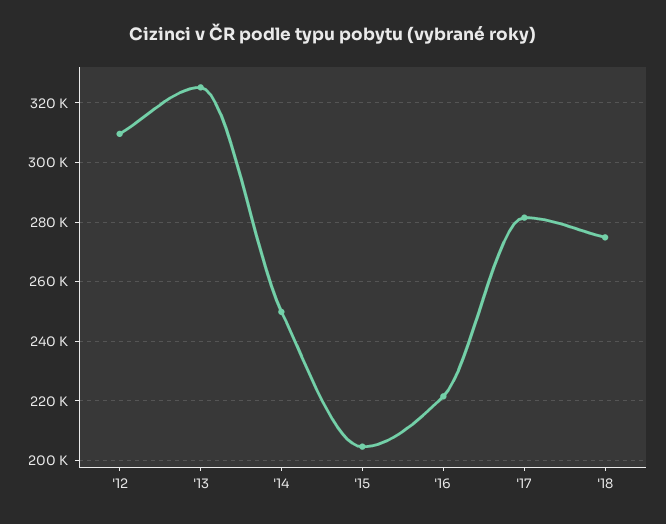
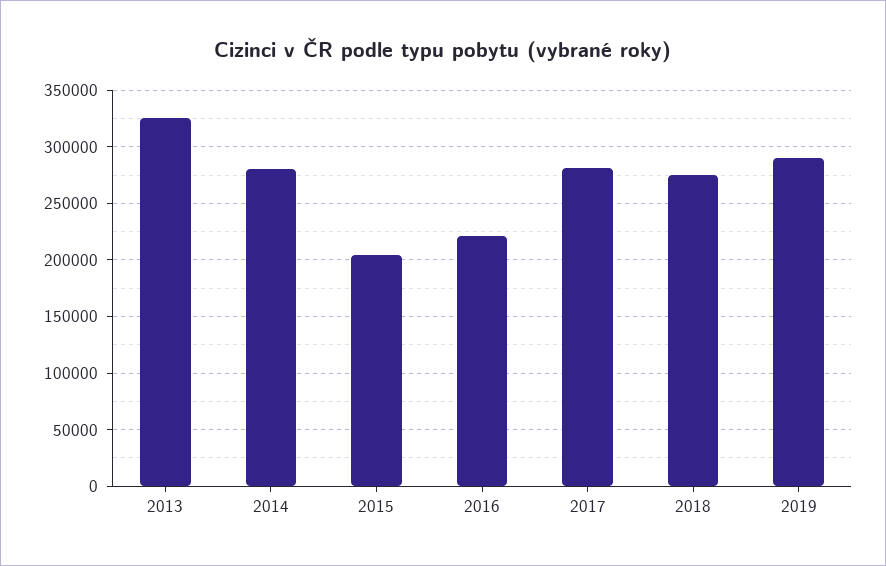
'12: 310000 -> none
'14: 250000 -> 280000
2019: none -> 290000

